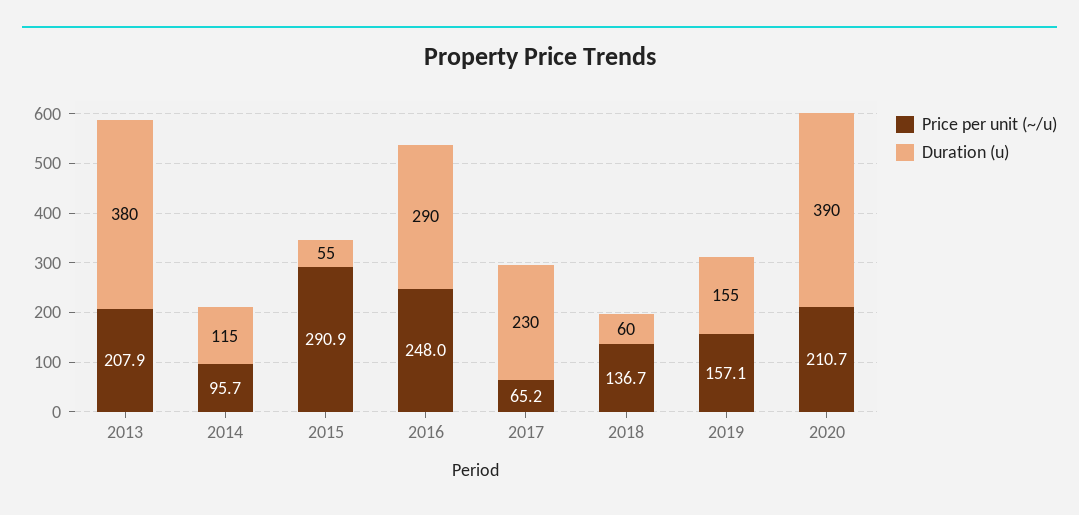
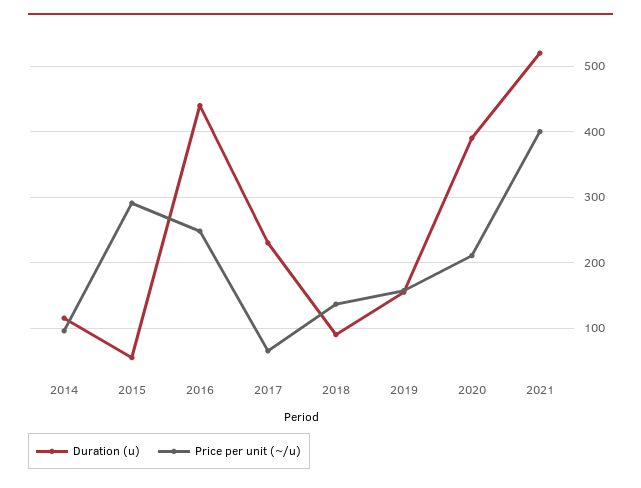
Price per unit (~/u), 2013: 207.9 -> none
Duration (u), 2013: 380 -> none
Duration (u), 2016: 290 -> 440
Duration (u), 2018: 60 -> 90
Duration (u), 2021: none -> 520
Price per unit (~/u), 2021: none -> 400

